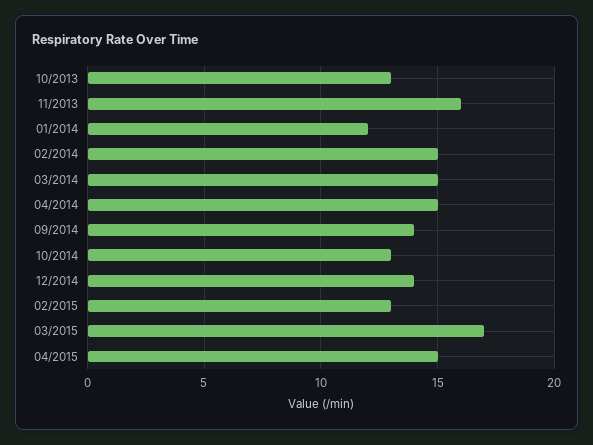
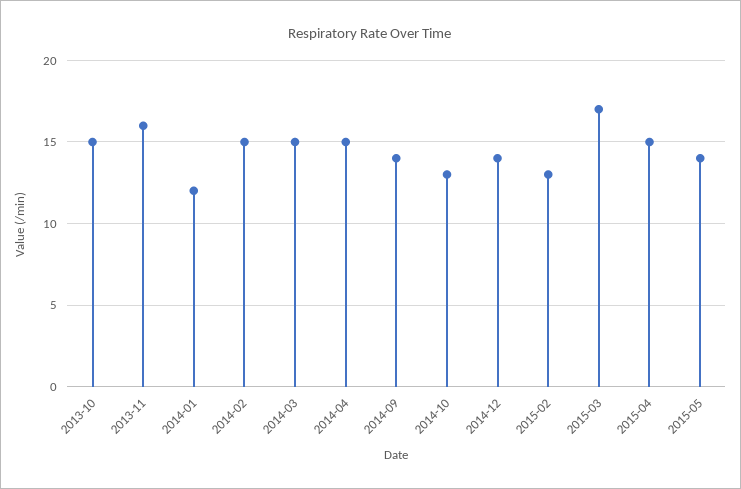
10/2013: 13 -> 15
2015-05: none -> 14

